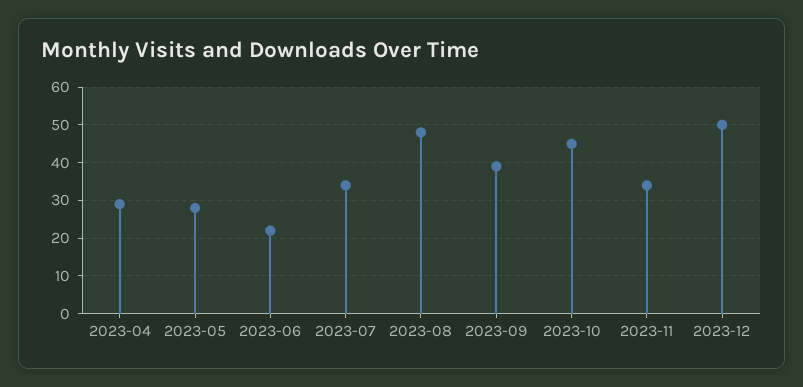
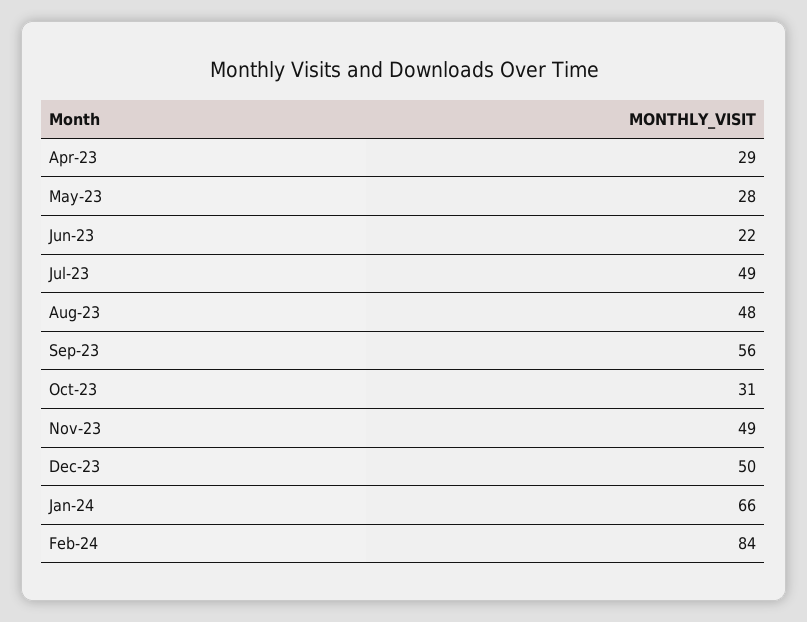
2023-07: 35 -> 49
2023-09: 40 -> 56
2023-10: 45 -> 31
2023-11: 35 -> 49
Jan-24: none -> 66
Feb-24: none -> 84

